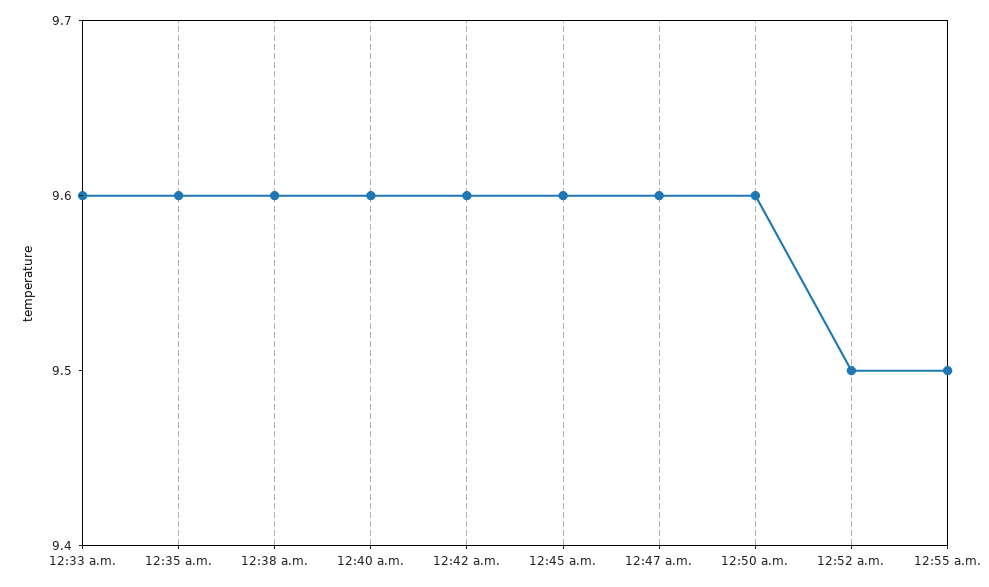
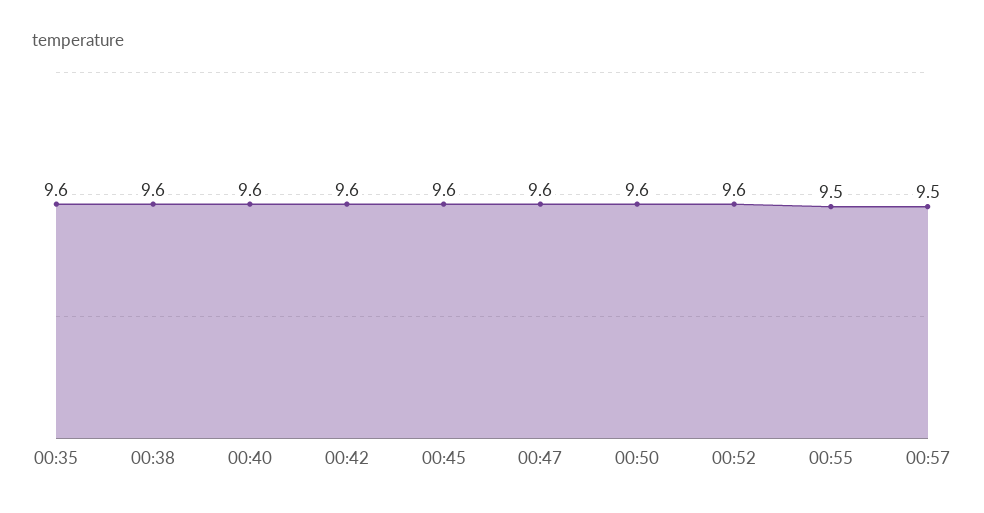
12:33 a.m.: 9.6 -> none
12:52 a.m.: 9.5 -> 9.6
00:57: none -> 9.5

